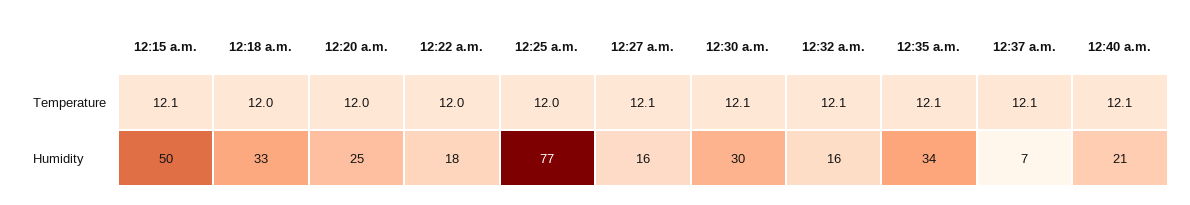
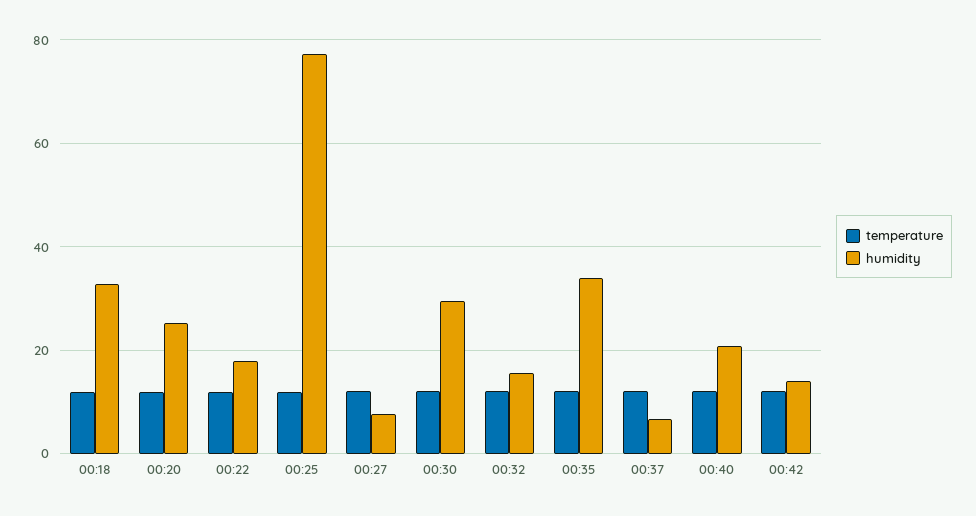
Temperature, 12:15 a.m.: 12.1 -> none
Humidity, 12:15 a.m.: 50 -> none
Humidity, 12:27 a.m.: 16 -> 8
Temperature, 00:42: none -> 12
Humidity, 00:42: none -> 14

